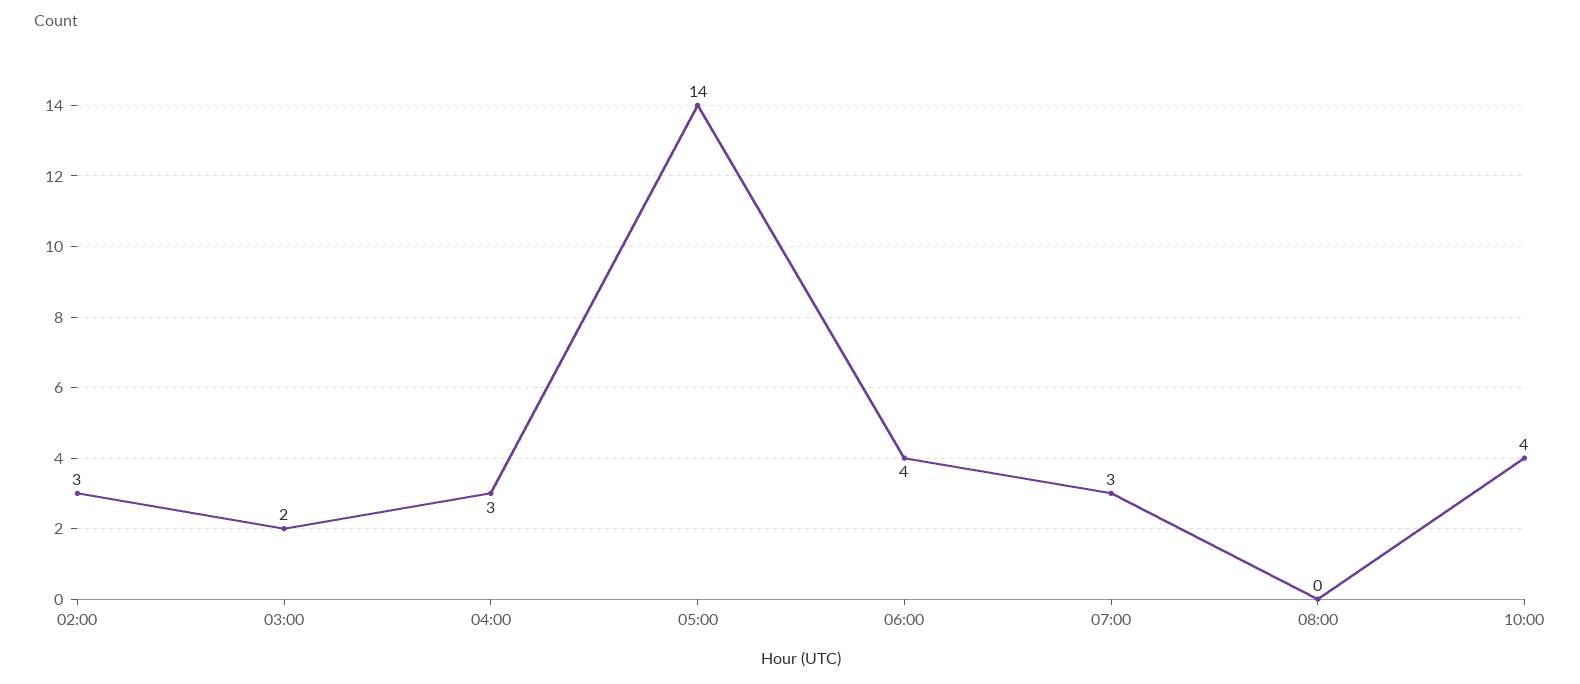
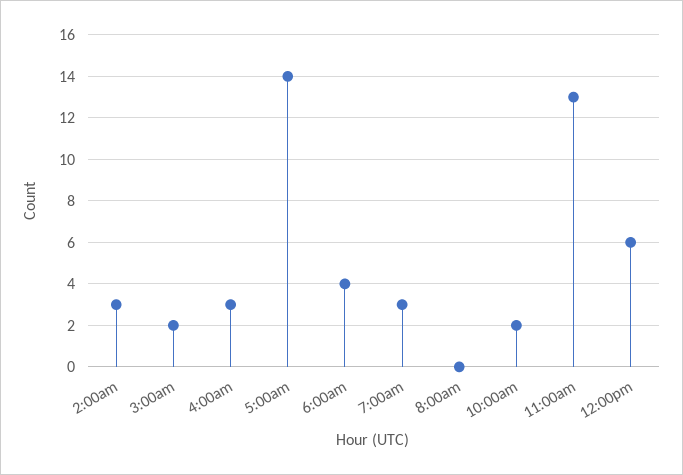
10:00: 4 -> 2
11:00am: none -> 13
12:00pm: none -> 6

